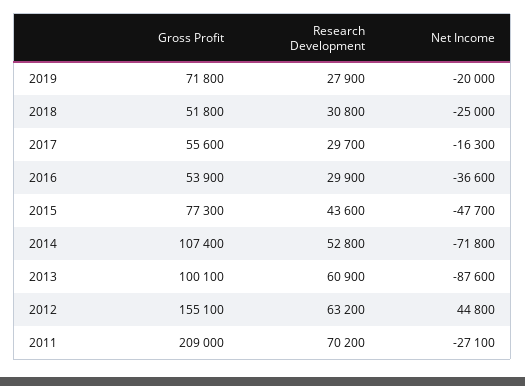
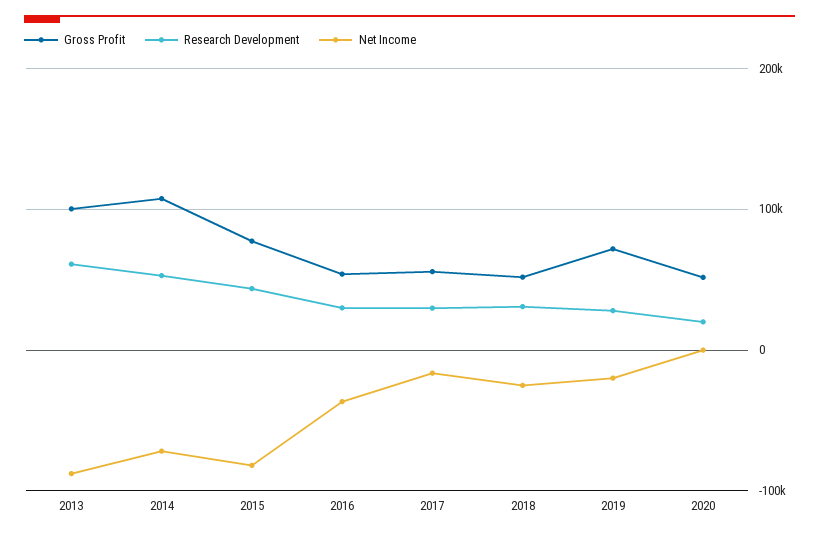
Net Income, 2015: -47700 -> -80000
Gross Profit, 2012: 155100 -> none
Research Development, 2012: 63200 -> none
Net Income, 2012: 44800 -> none
Gross Profit, 2011: 209000 -> none
Research Development, 2011: 70200 -> none
Net Income, 2011: -27100 -> none
Gross Profit, 2020: none -> 50000
Research Development, 2020: none -> 20000
Net Income, 2020: none -> 0

